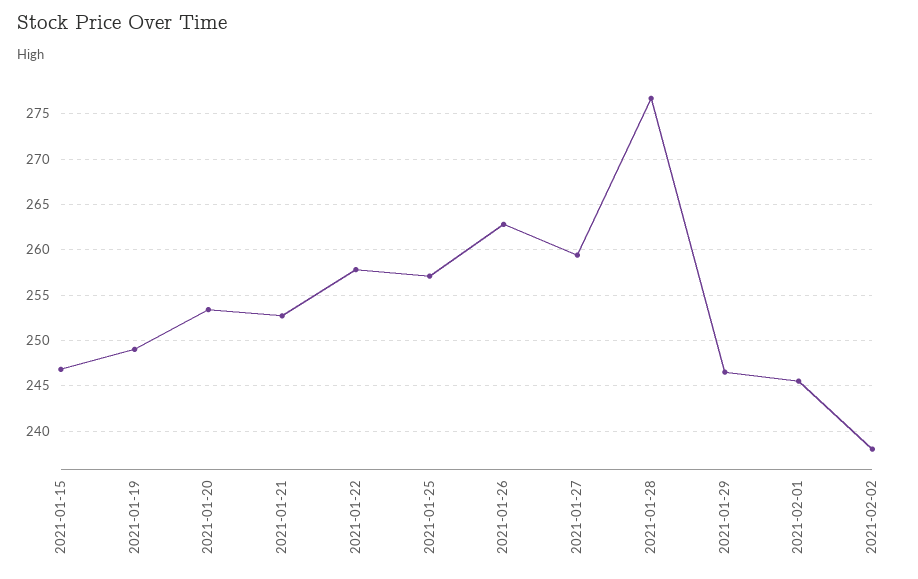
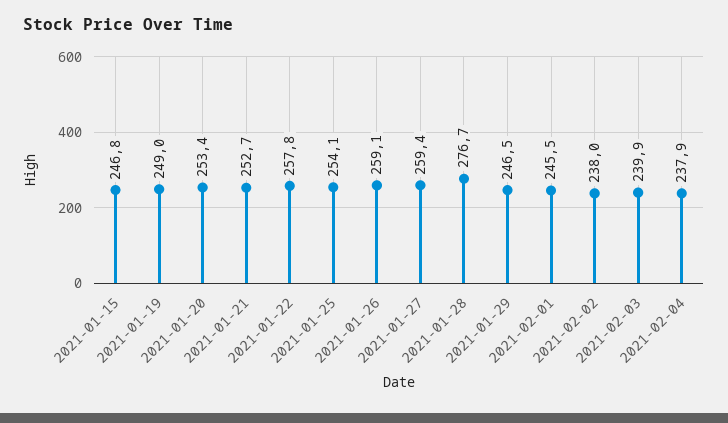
2021-01-25: 257 -> 254.1
2021-01-26: 263 -> 259.1
2021-02-03: none -> 239.9
2021-02-04: none -> 237.9

